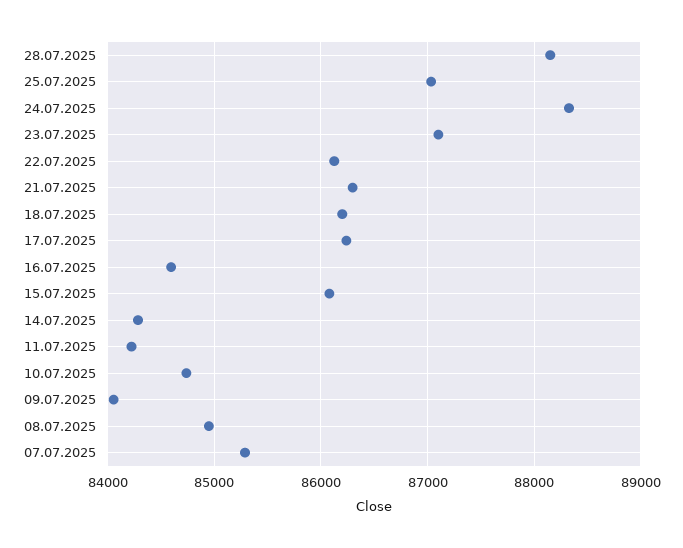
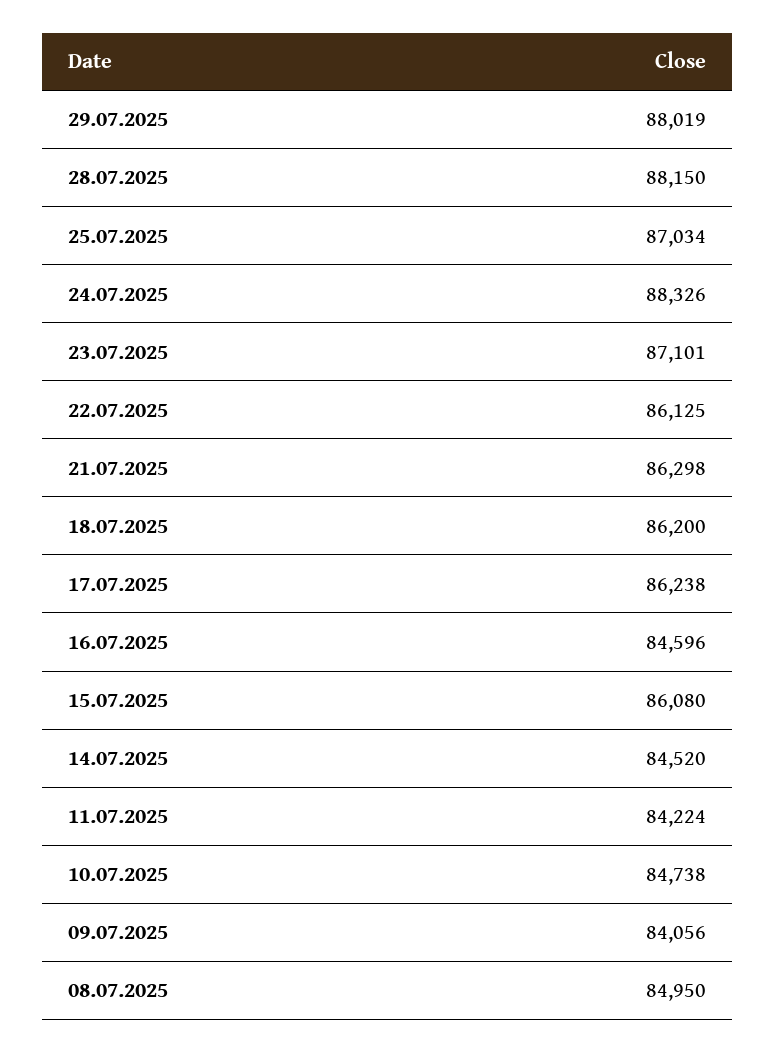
14.07.2025: 84300 -> 84520
07.07.2025: 85300 -> none
29.07.2025: none -> 88019

